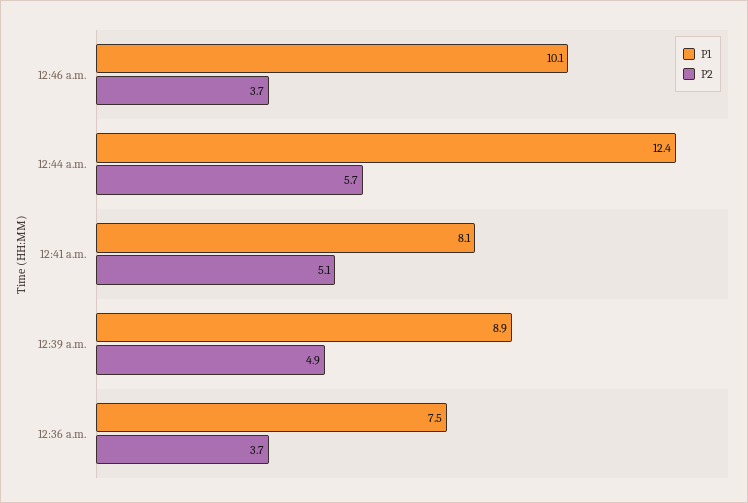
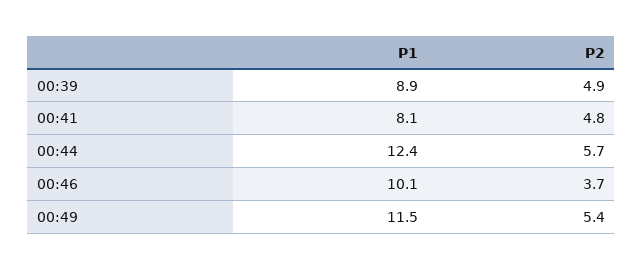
P2, 12:41 a.m.: 5.1 -> 4.8
P1, 12:36 a.m.: 7.5 -> none
P2, 12:36 a.m.: 3.7 -> none
P1, 00:49: none -> 11.5
P2, 00:49: none -> 5.4

